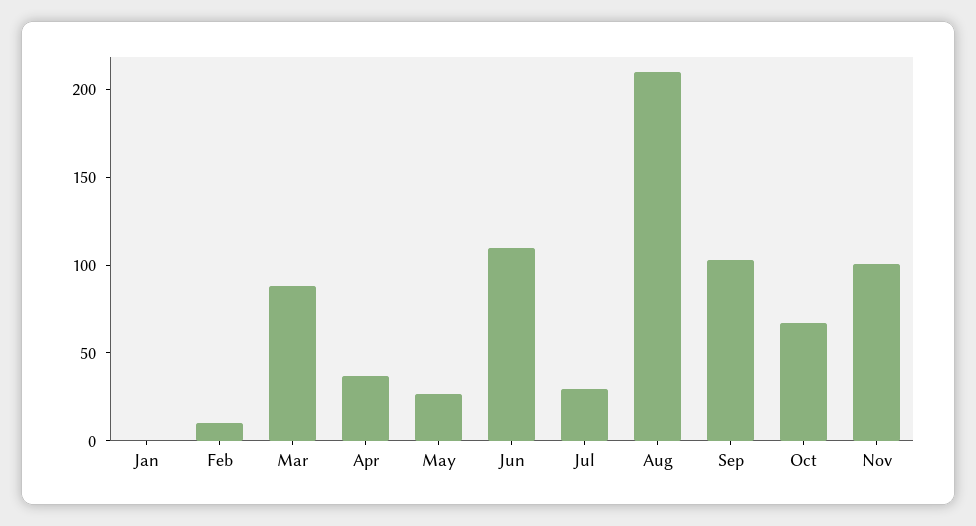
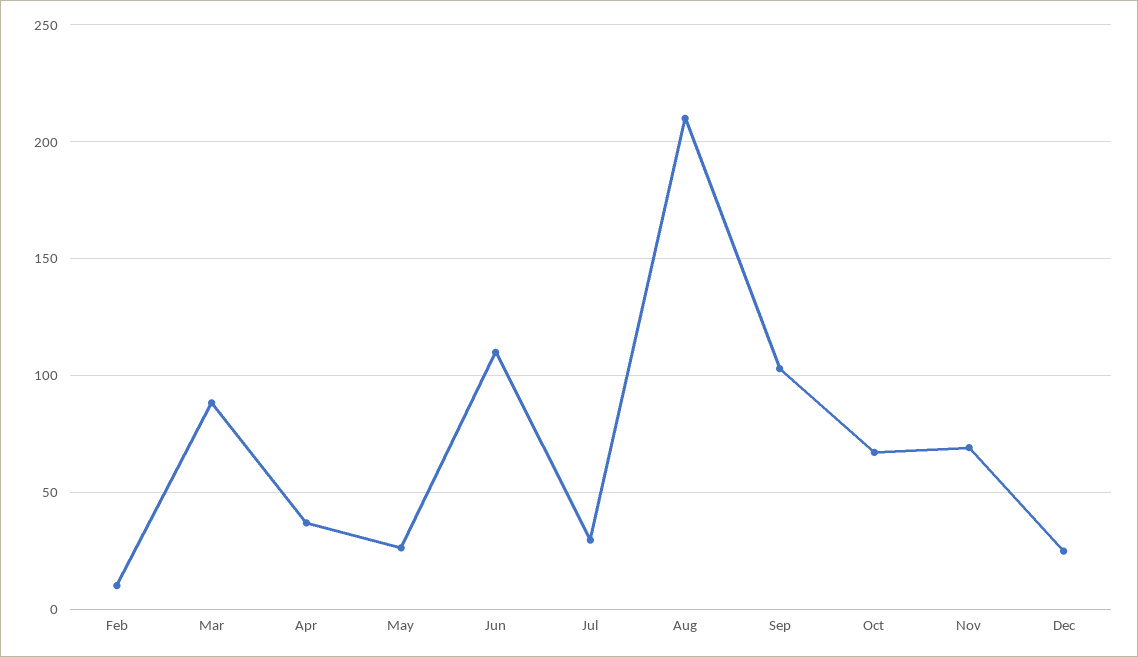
Jan: 0 -> none
Nov: 100 -> 70
Dec: none -> 25

